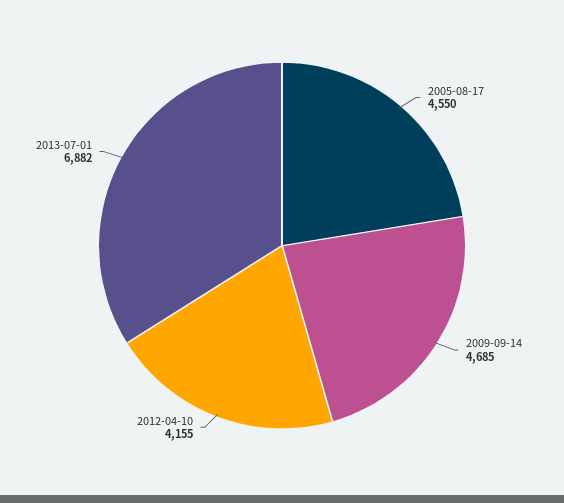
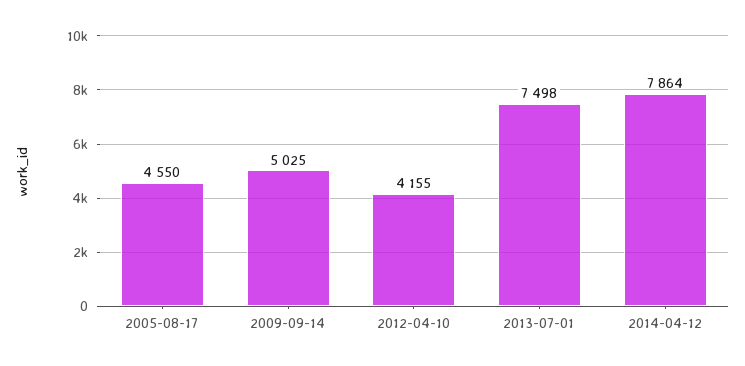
2009-09-14: 4685 -> 5025
2013-07-01: 6882 -> 7498
2014-04-12: none -> 7864

